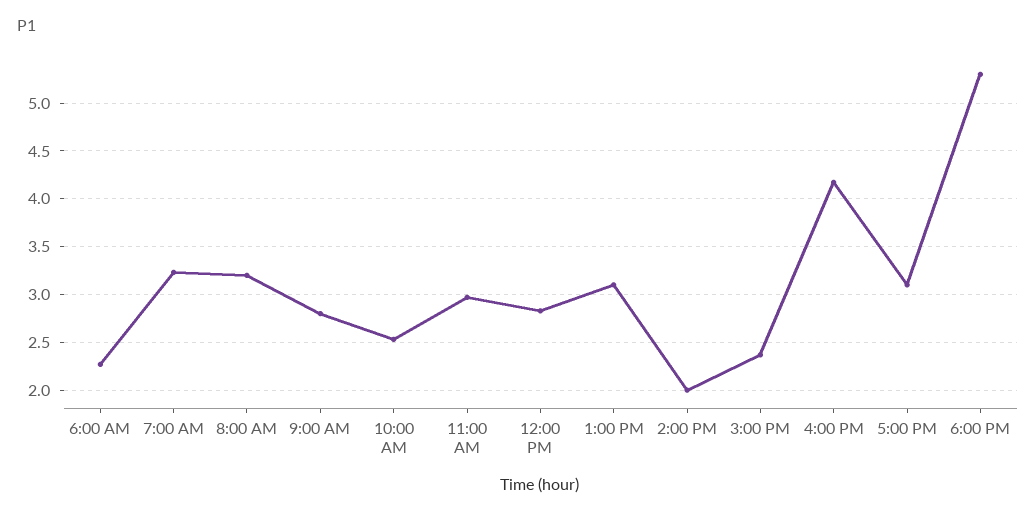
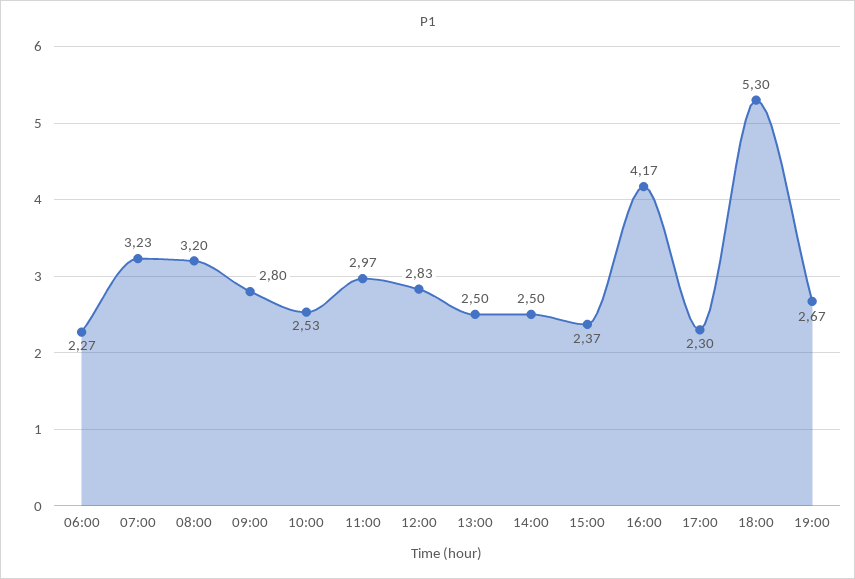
1:00 PM: 3.1 -> 2.5
2:00 PM: 2 -> 2.5
5:00 PM: 3.1 -> 2.3
19:00: none -> 2.67

